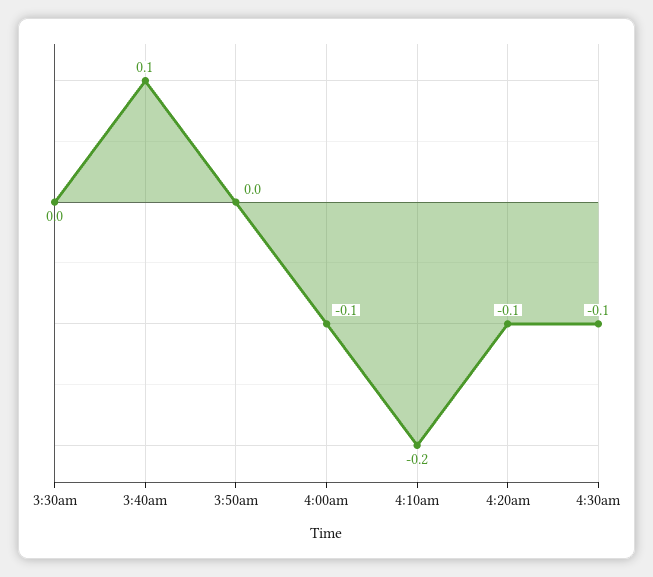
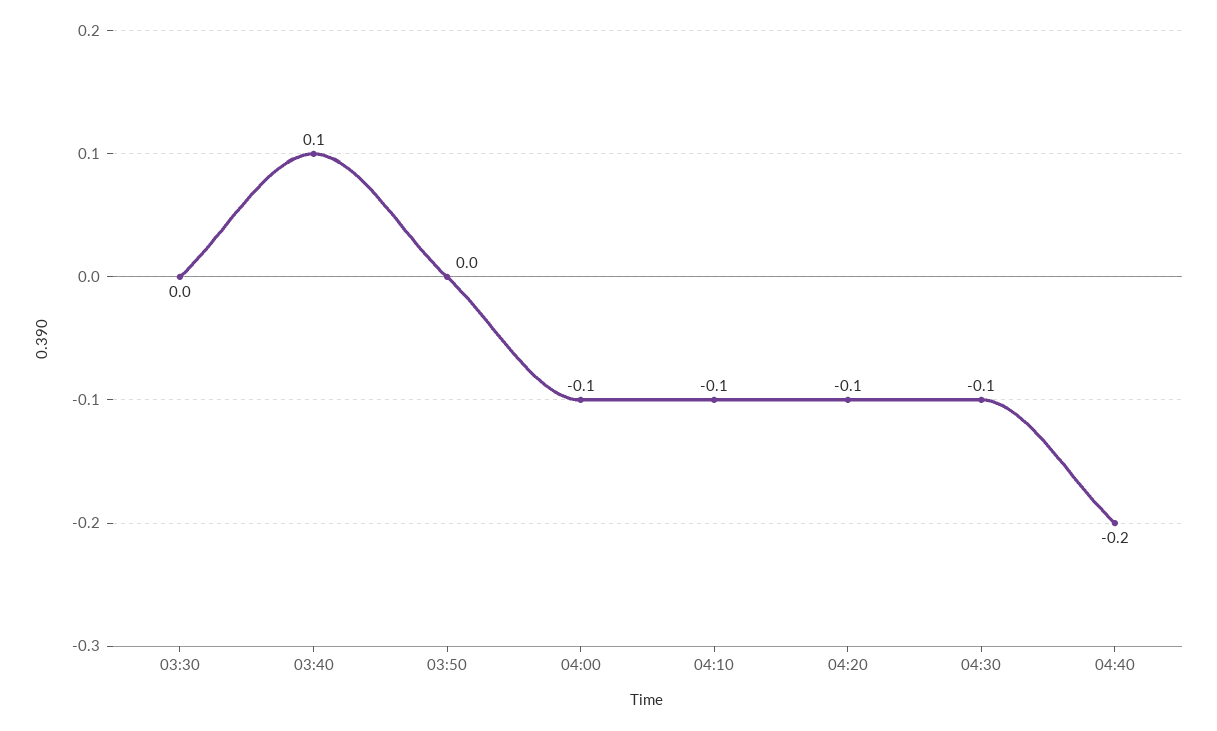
4:10am: -0.2 -> -0.1
04:40: none -> -0.2

